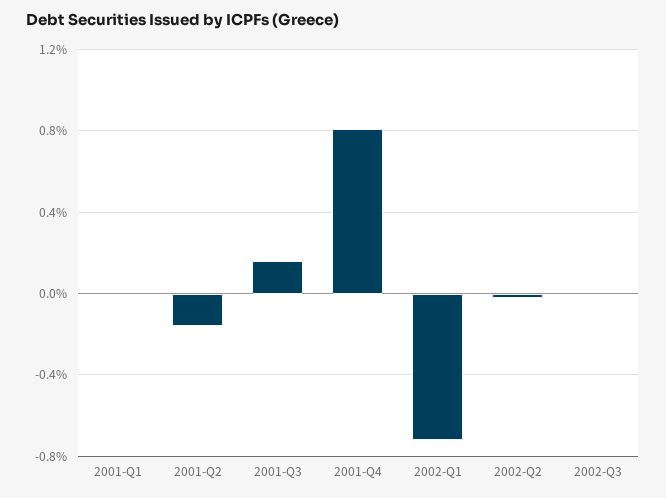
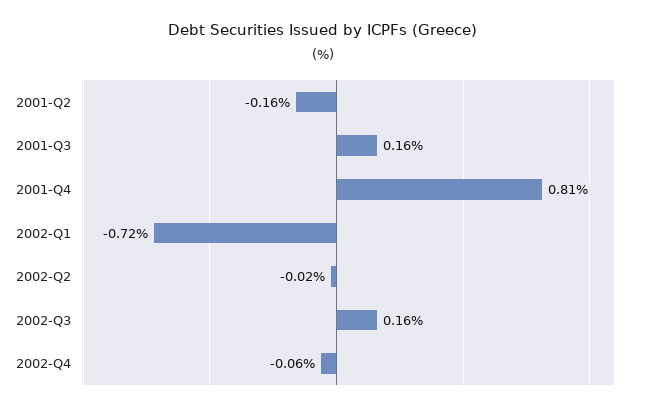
2001-Q1: 0 -> none
2002-Q3: 0 -> 0.16
2002-Q4: none -> -0.06

